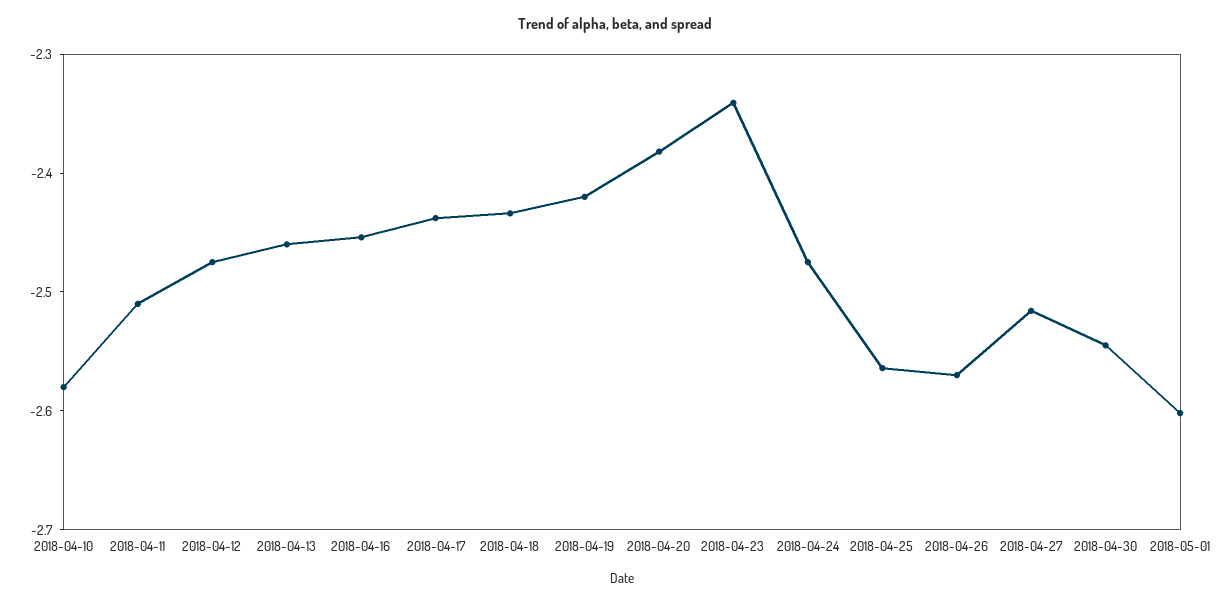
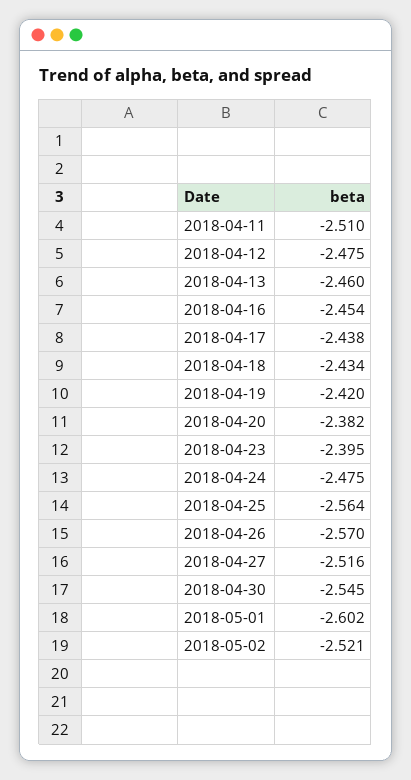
2018-04-10: -2.58 -> none
2018-04-23: -2.34 -> -2.395
2018-05-02: none -> -2.521

